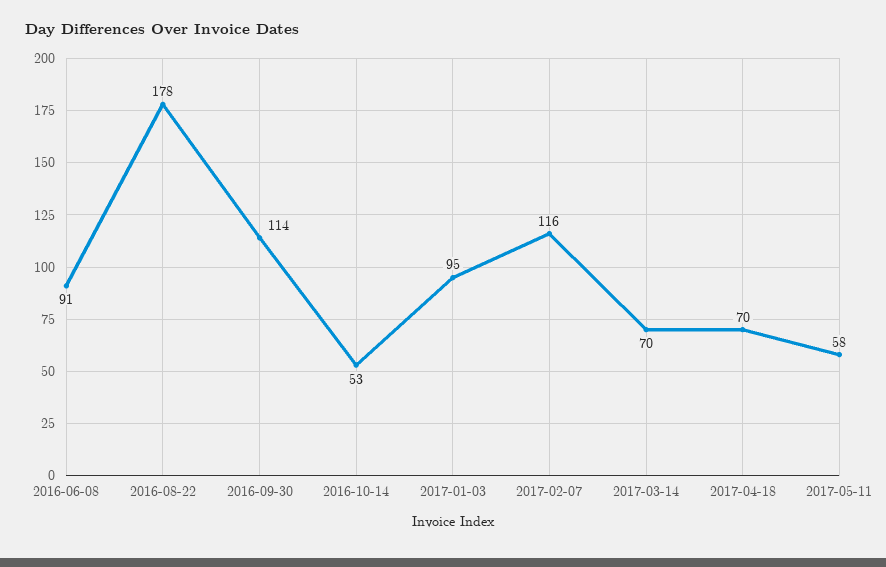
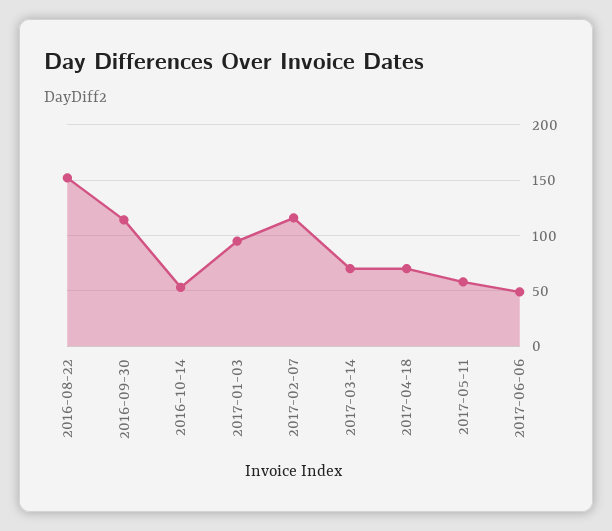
2016-06-08: 91 -> none
2016-08-22: 178 -> 150
2017-06-06: none -> 50

